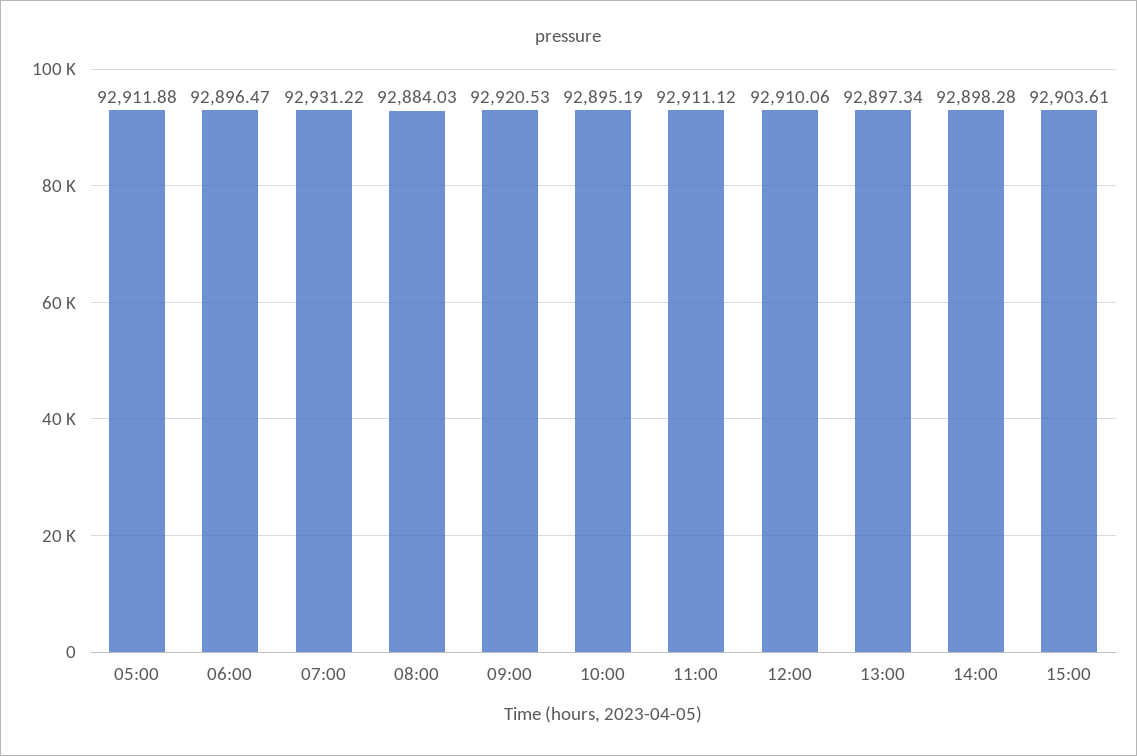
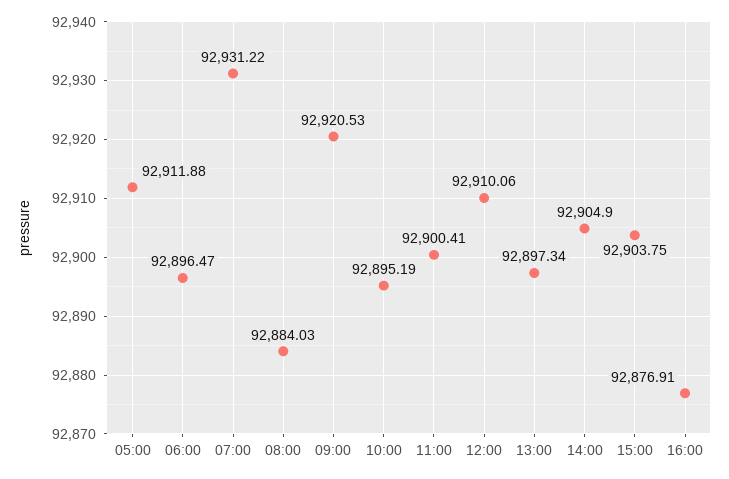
11:00: 92911.12 -> 92900.41
14:00: 92898.28 -> 92904.9
15:00: 92903.61 -> 92903.75
16:00: none -> 92876.91

